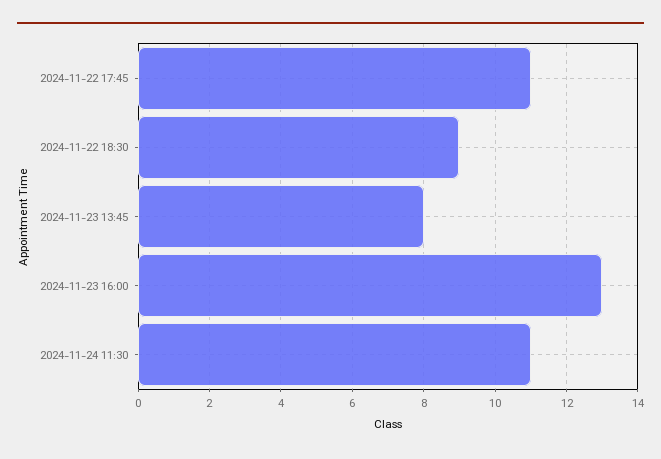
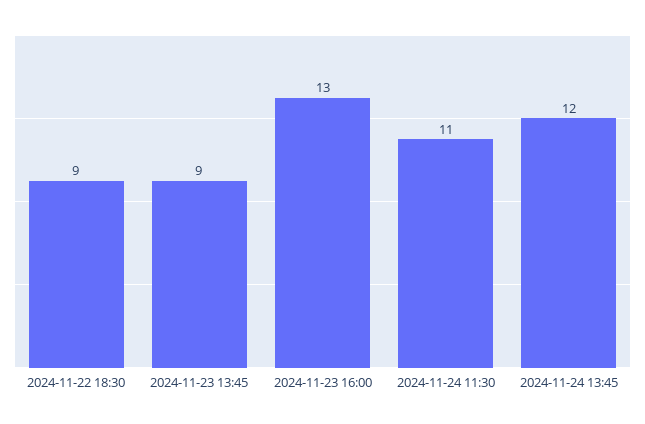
2024-11-22 17:45: 11 -> none
2024-11-23 13:45: 8 -> 9
2024-11-24 13:45: none -> 12

